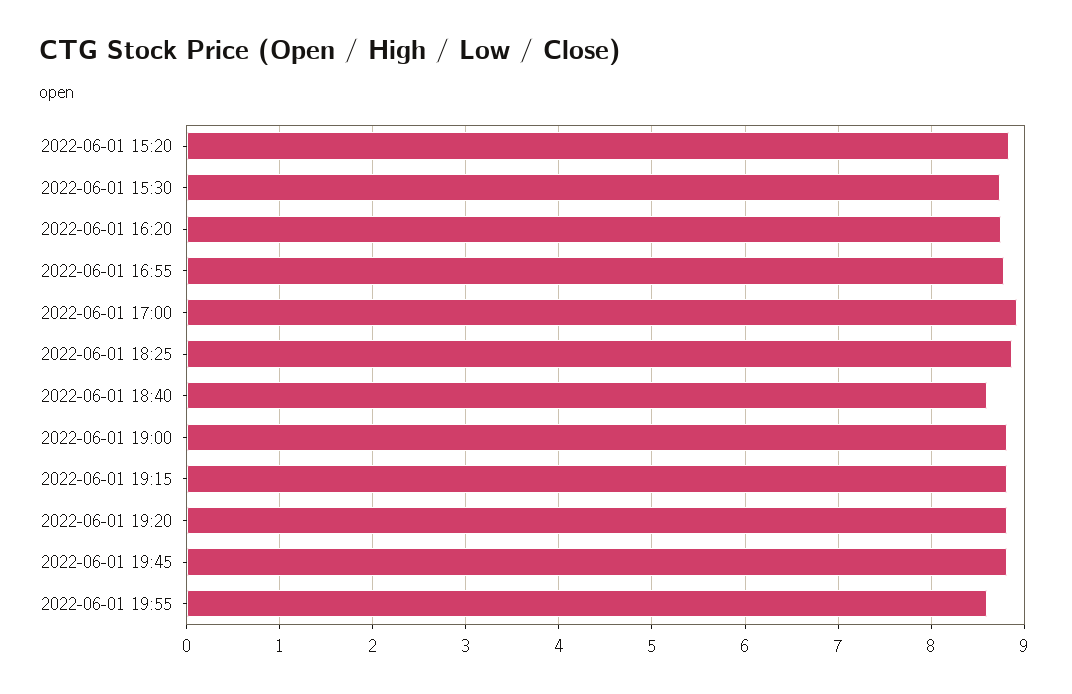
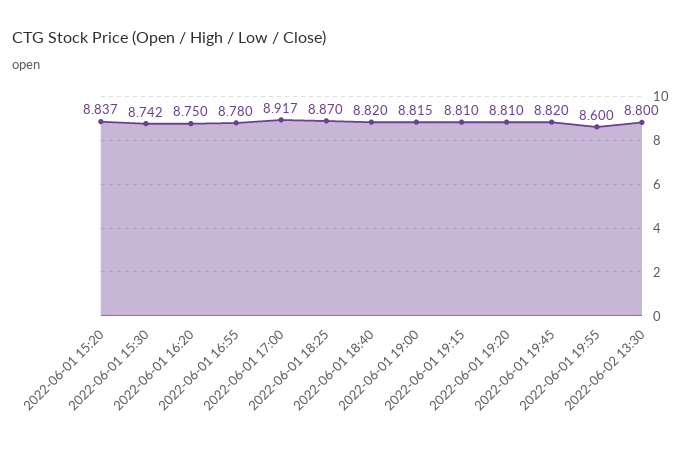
2022-06-01 18:40: 8.6 -> 8.82
2022-06-02 13:30: none -> 8.8

